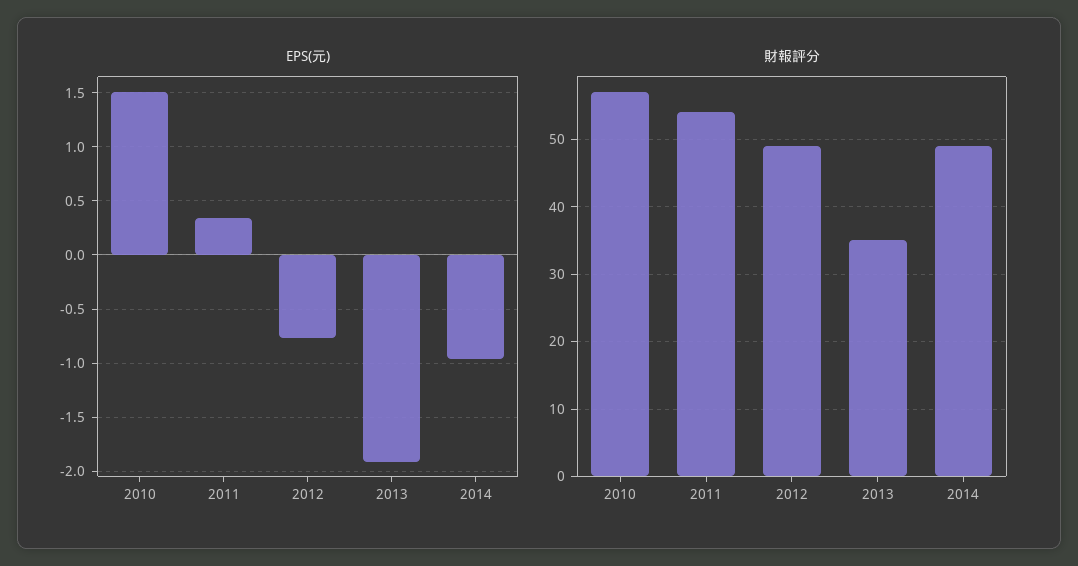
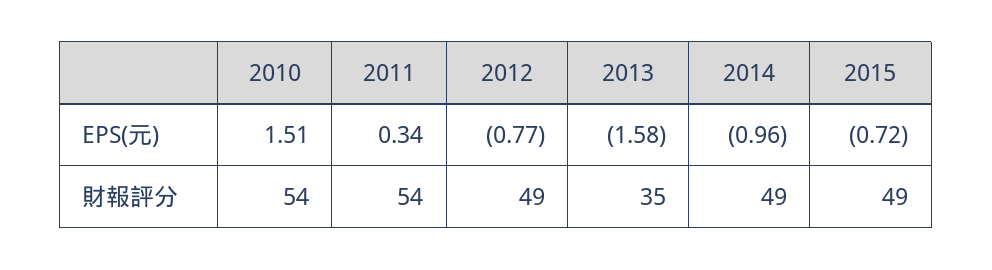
EPS(元), 2013: -1.9 -> -1.58
財報評分, 2010: 57 -> 54
EPS(元), 2015: none -> -0.72
財報評分, 2015: none -> 49

